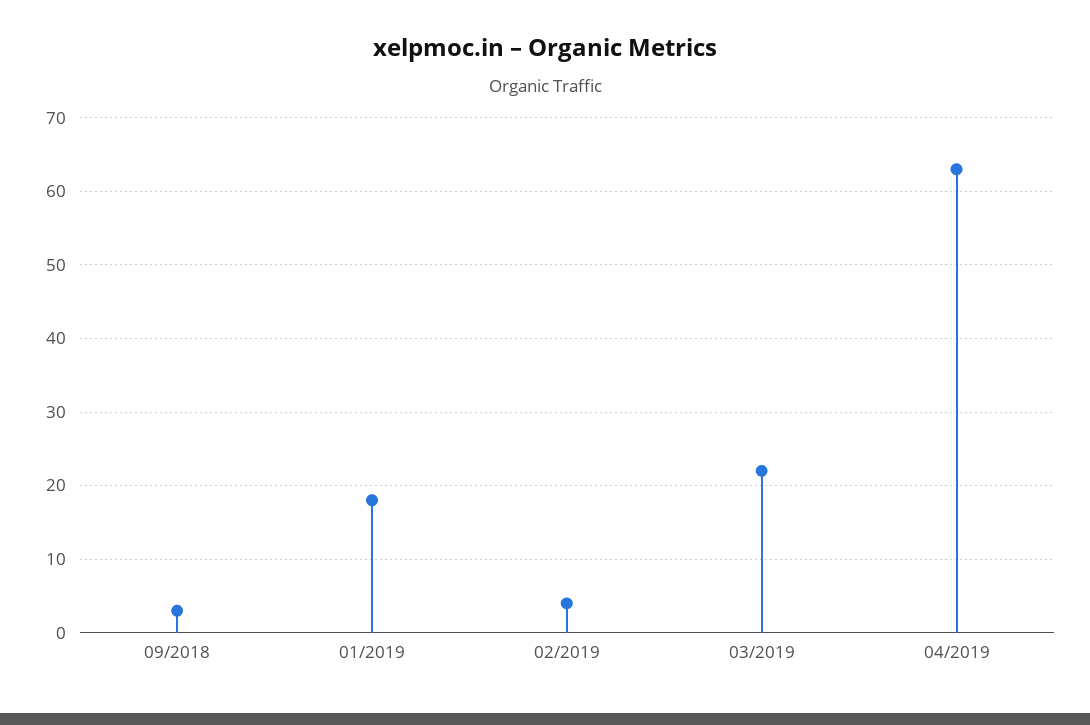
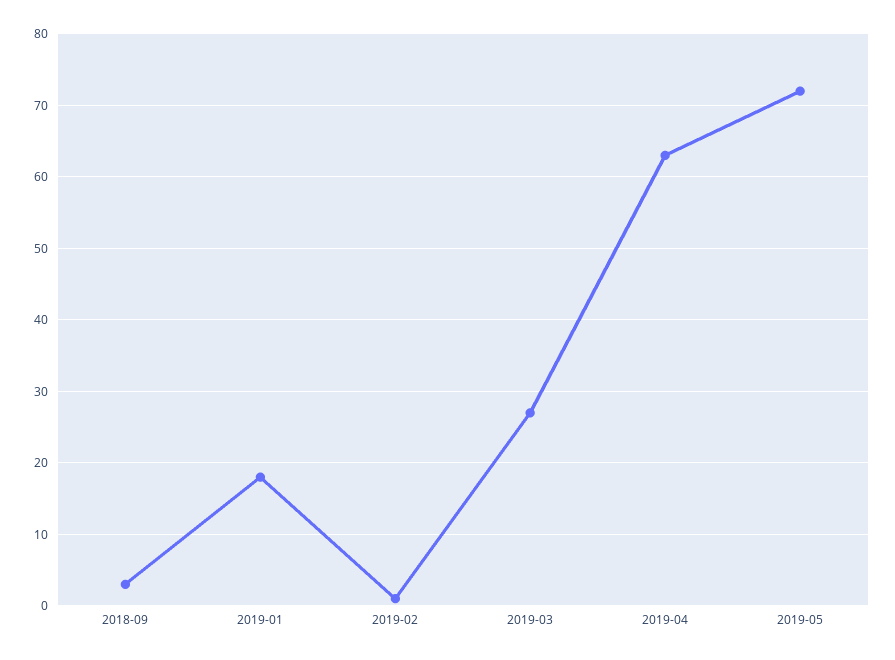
02/2019: 4 -> 1
03/2019: 22 -> 27
2019-05: none -> 72

